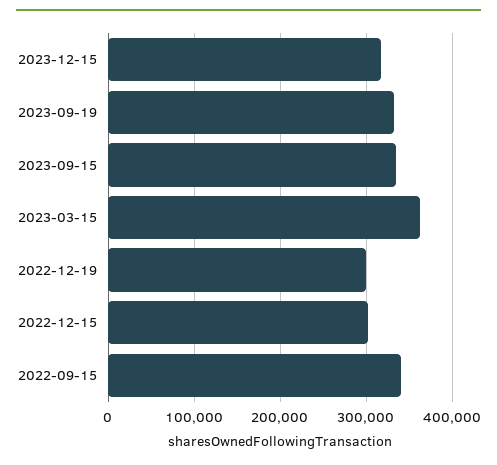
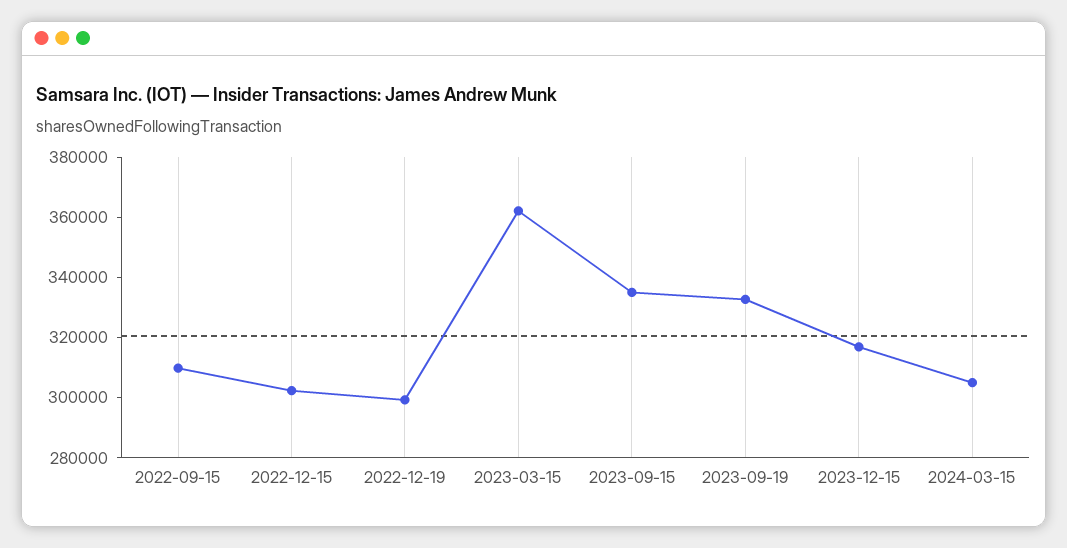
2022-09-15: 340000 -> 310000
2024-03-15: none -> 305000

